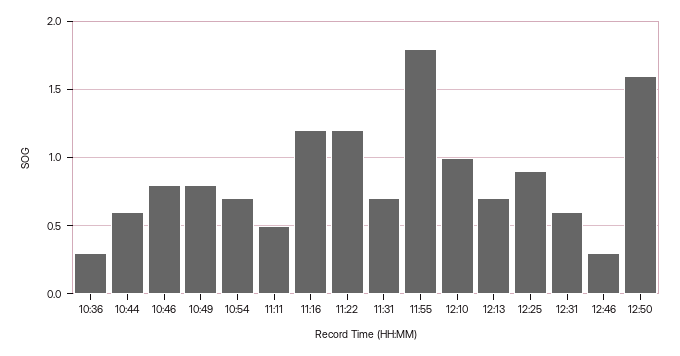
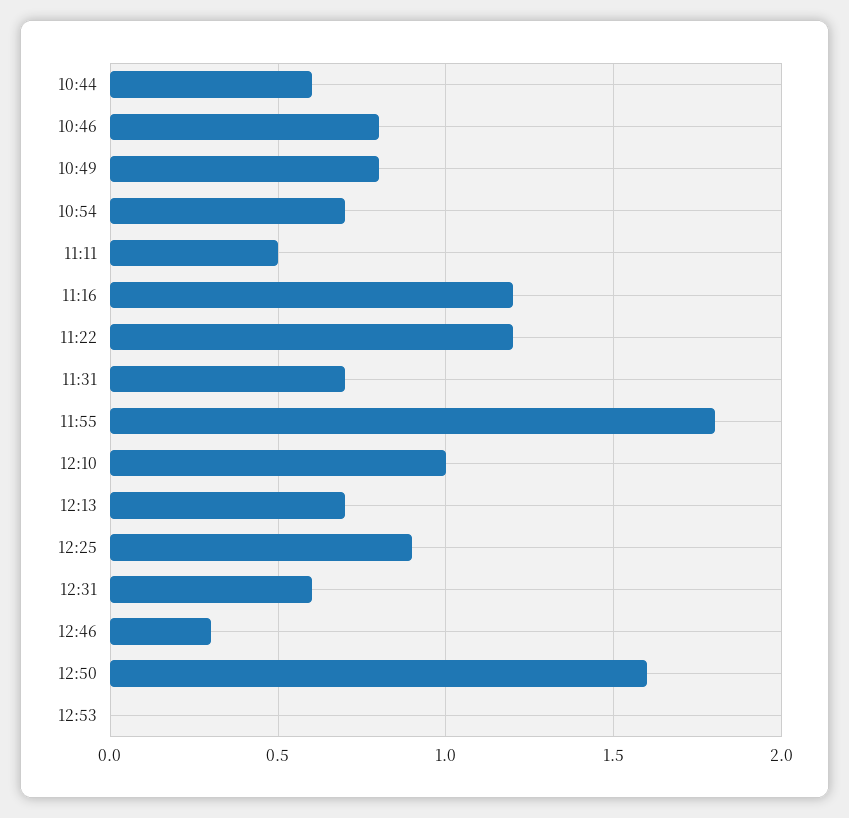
10:36: 0.3 -> none
12:53: none -> 0

